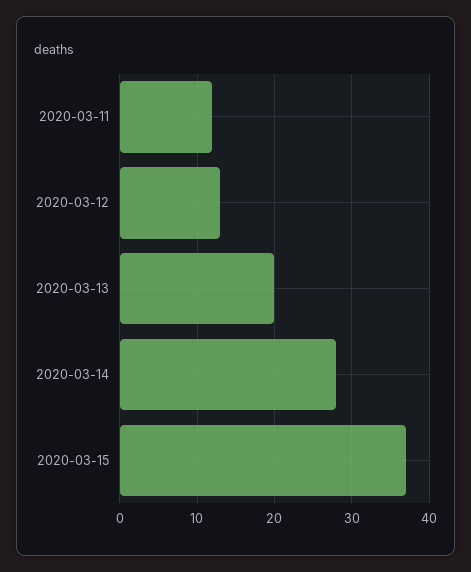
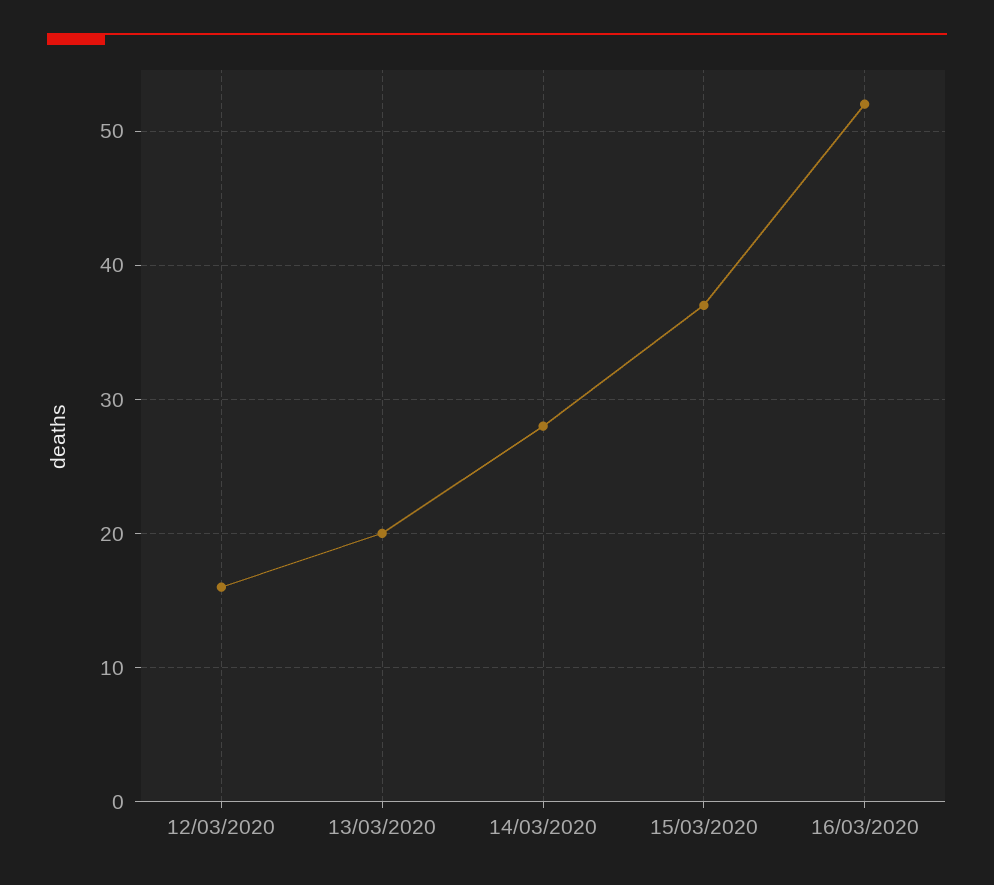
2020-03-11: 12 -> none
2020-03-12: 13 -> 16
16/03/2020: none -> 52

